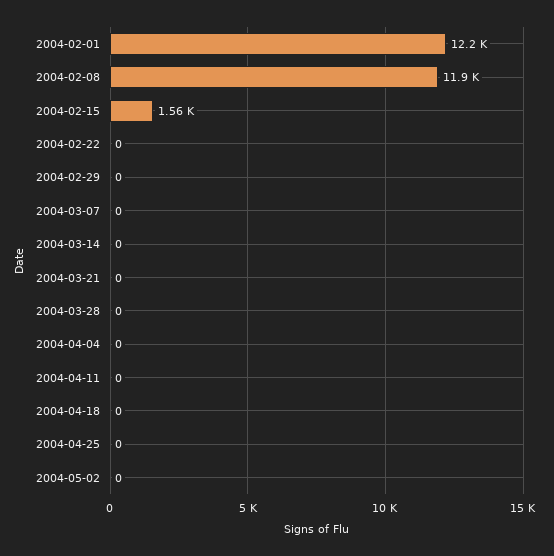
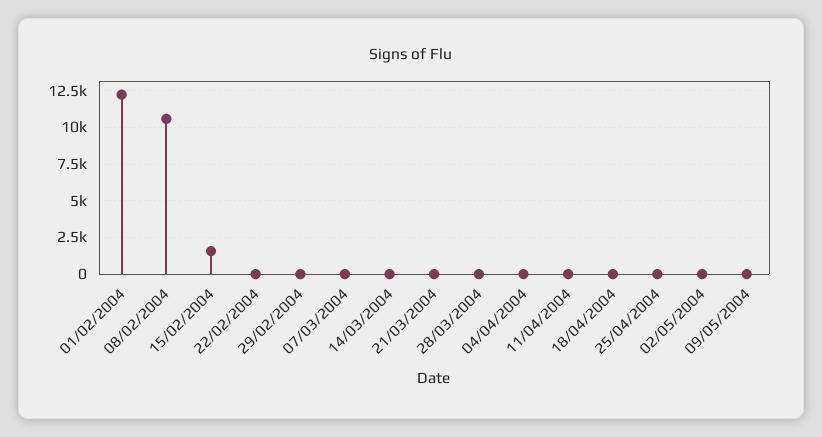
2004-02-08: 11900 -> 10500
09/05/2004: none -> 0

